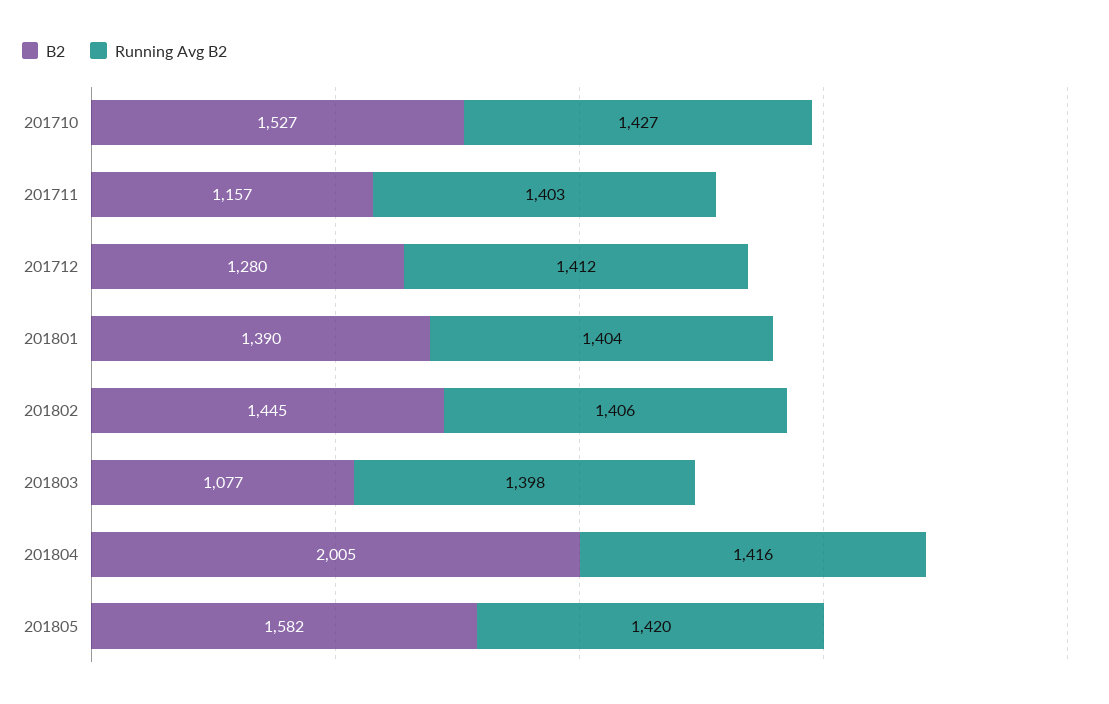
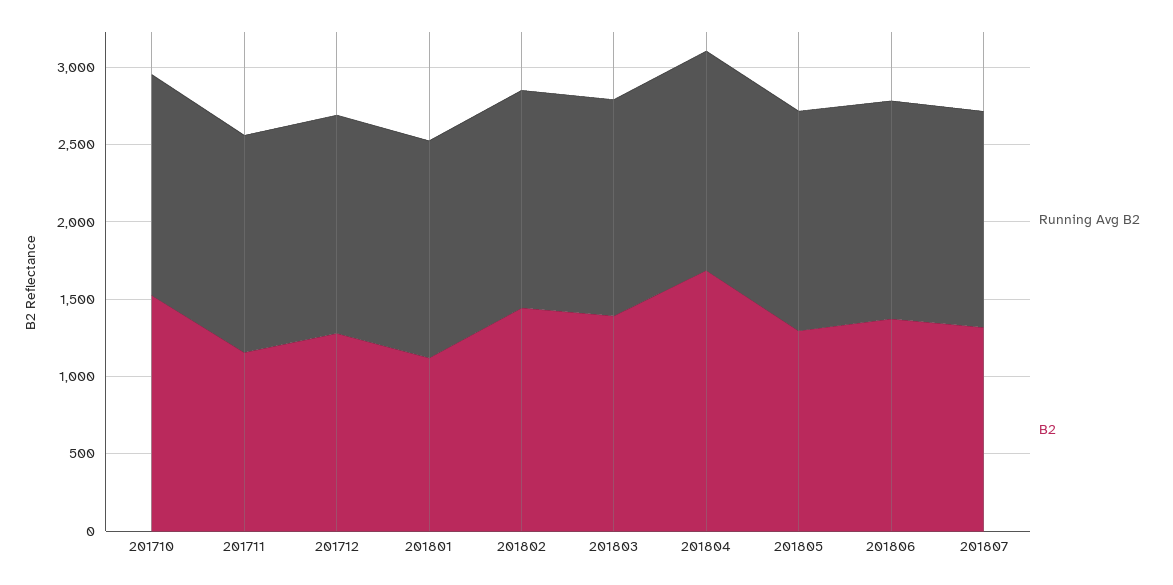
B2, 201801: 1390 -> 1100
B2, 201803: 1077 -> 1400
B2, 201804: 2005 -> 1700
B2, 201805: 1582 -> 1300
Running Avg B2, 201806: none -> 1400
B2, 201806: none -> 1400
Running Avg B2, 201807: none -> 1400
B2, 201807: none -> 1300

